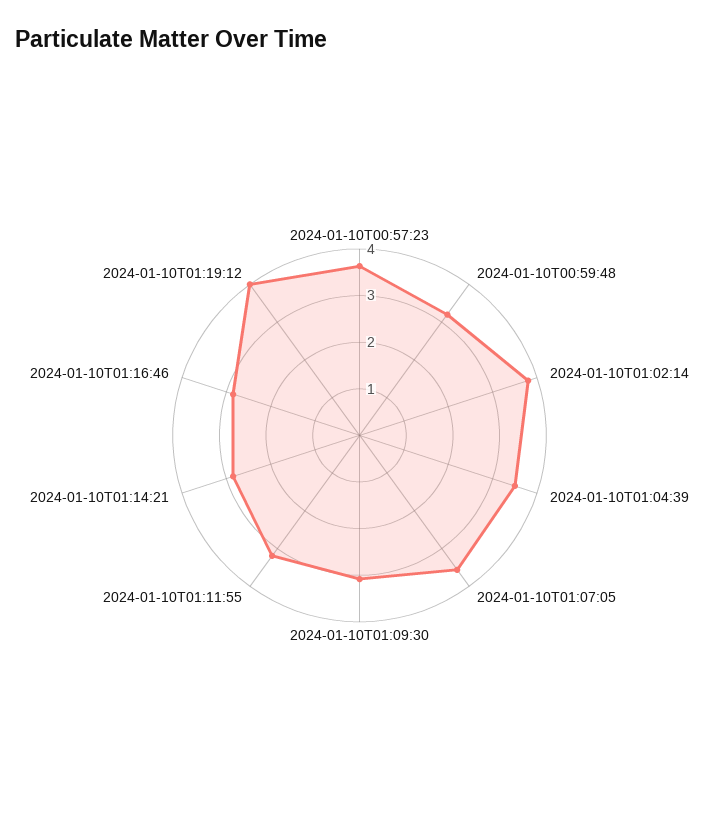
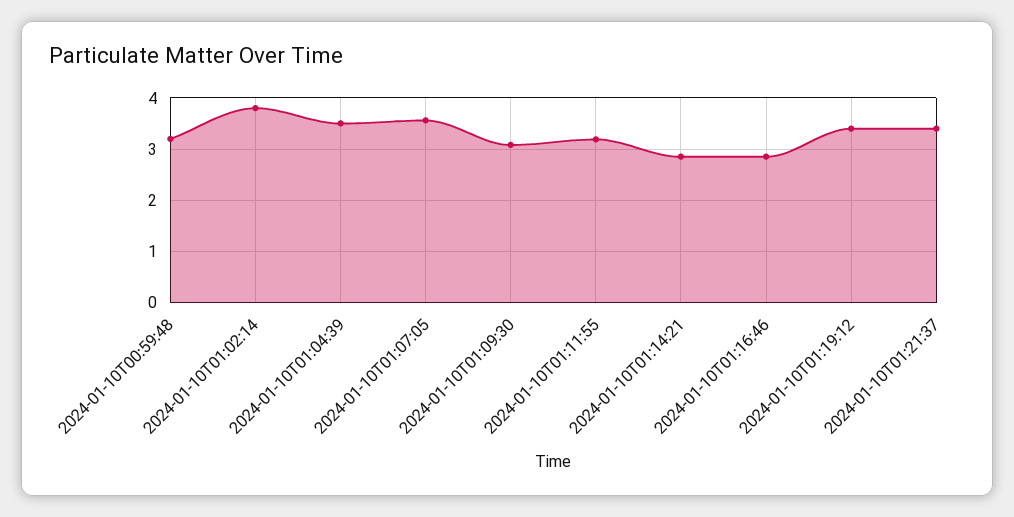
2024-01-10T00:57:23: 3.6 -> none
2024-01-10T01:19:12: 4 -> 3.4
2024-01-10T01:21:37: none -> 3.4

